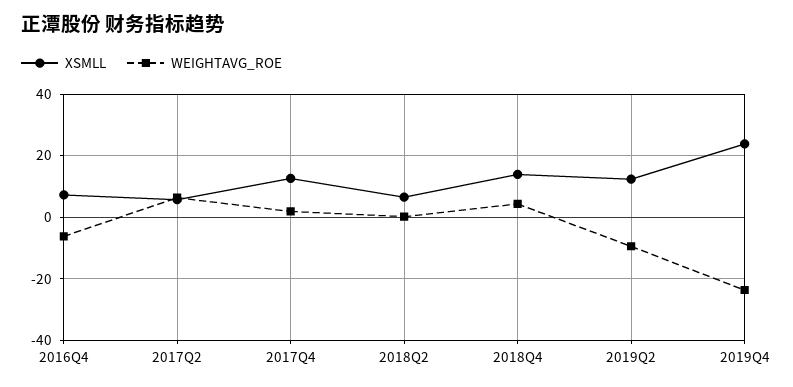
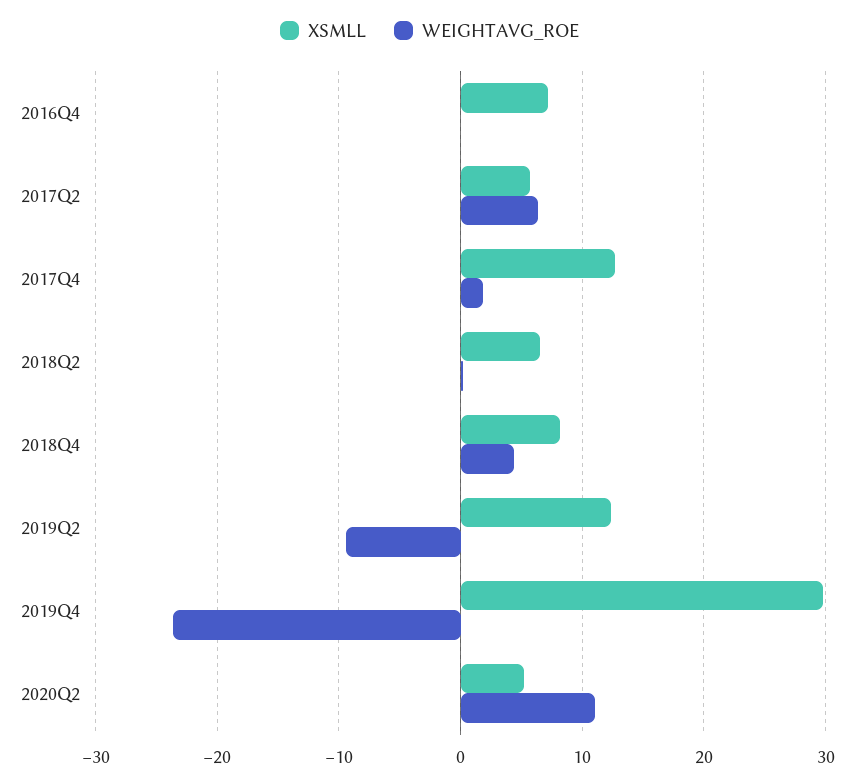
WEIGHTAVG_ROE, 2016Q4: -6 -> 0
XSMLL, 2018Q4: 14 -> 8
XSMLL, 2019Q4: 24 -> 30
XSMLL, 2020Q2: none -> 5
WEIGHTAVG_ROE, 2020Q2: none -> 11

